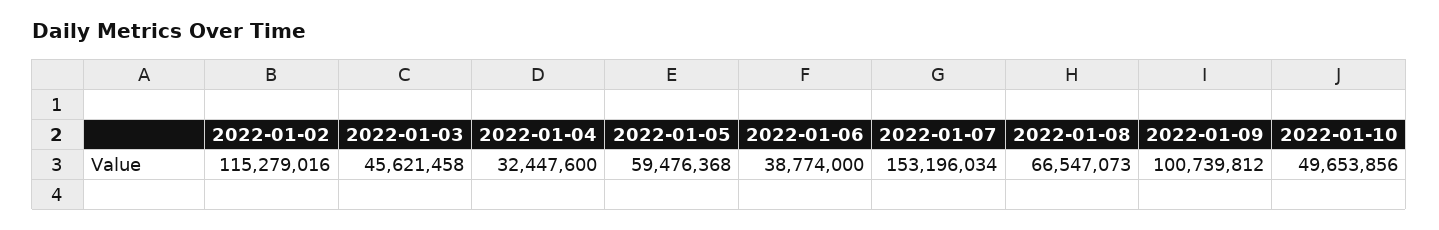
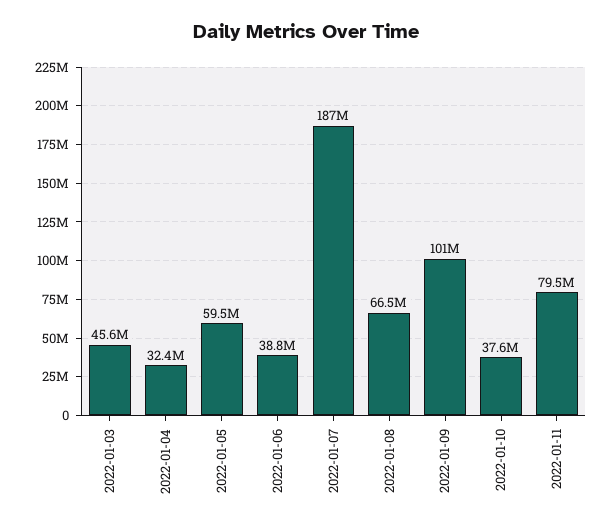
2022-01-02: 115279016 -> none
2022-01-07: 153196034 -> 187000000
2022-01-10: 49653856 -> 37600000
2022-01-11: none -> 79500000

